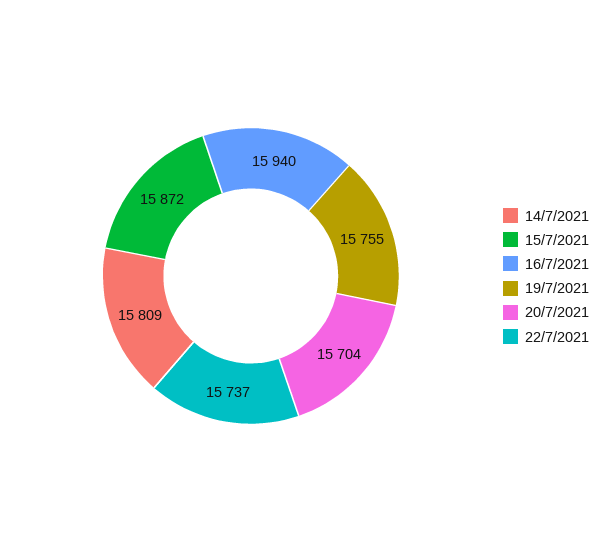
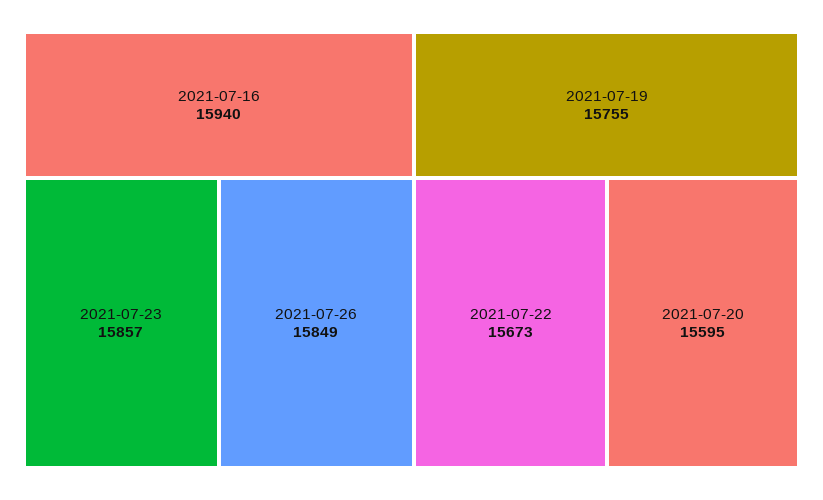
14/7/2021: 15809 -> none
15/7/2021: 15872 -> none
20/7/2021: 15704 -> 15595
22/7/2021: 15737 -> 15673
2021-07-23: none -> 15857
2021-07-26: none -> 15849

